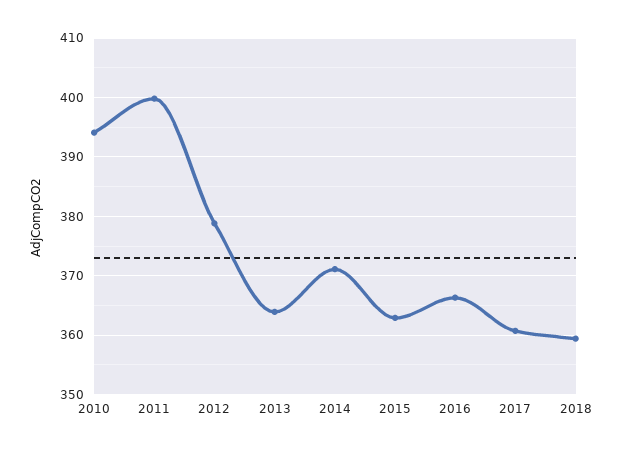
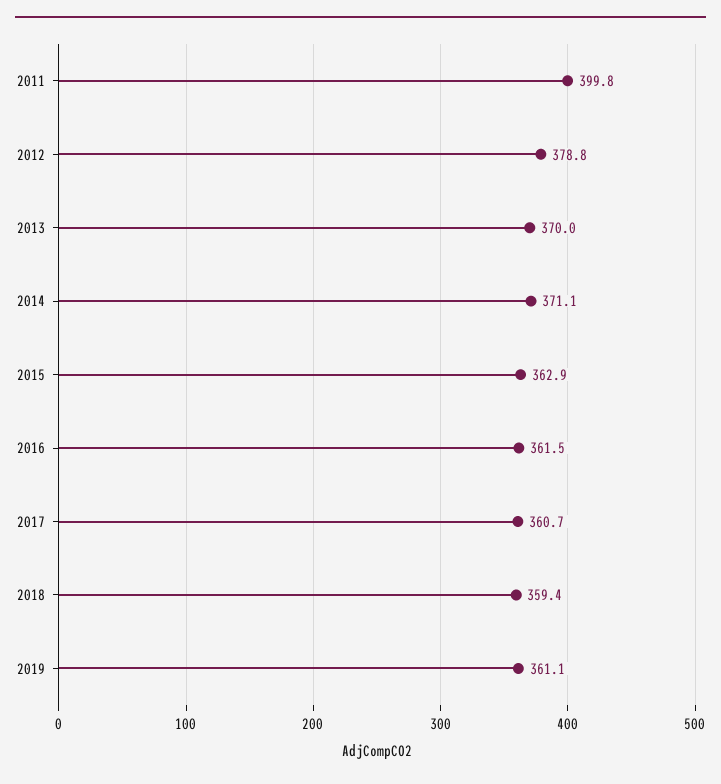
2010: 394 -> none
2013: 364 -> 370
2016: 366 -> 361.5
2019: none -> 361.1

